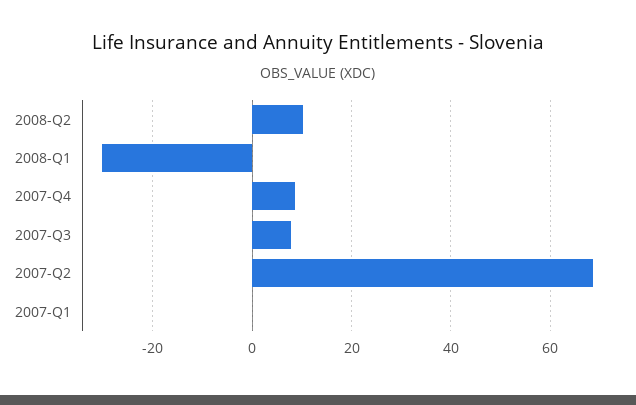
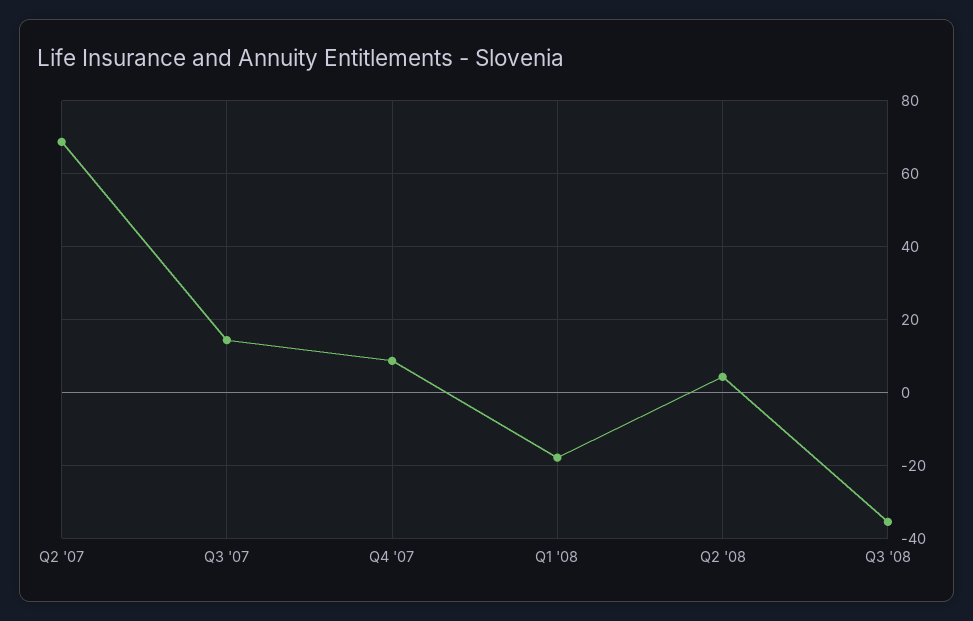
2008-Q2: 10 -> 4
2008-Q1: -30 -> -18
2007-Q3: 8 -> 14
2007-Q1: 0 -> none
Q3 '08: none -> -36

